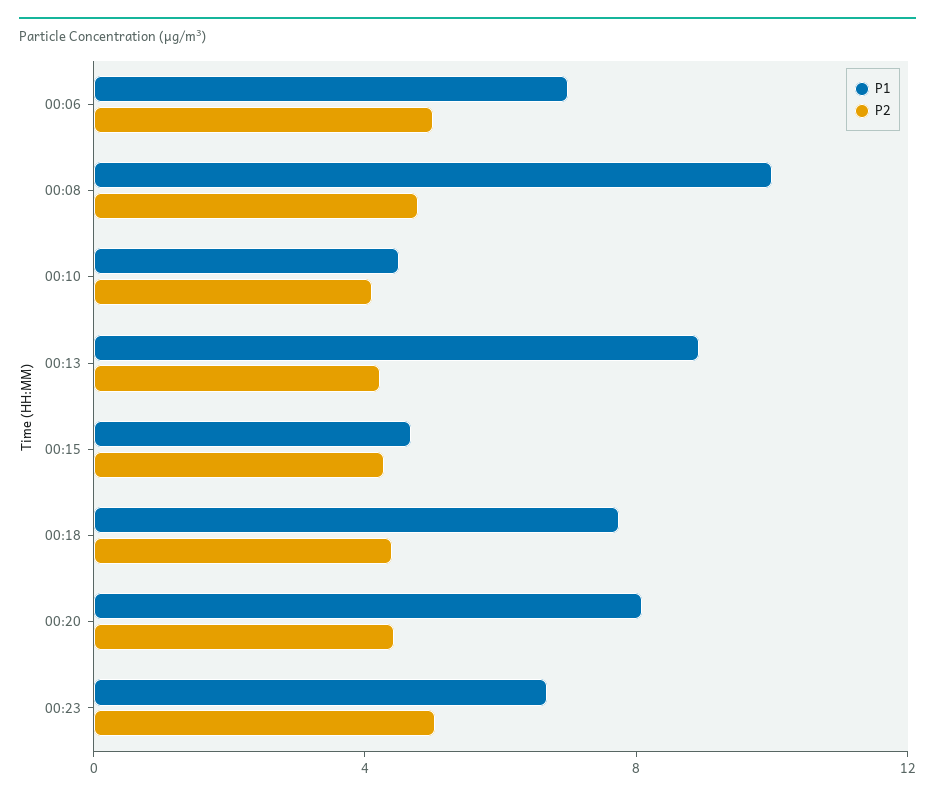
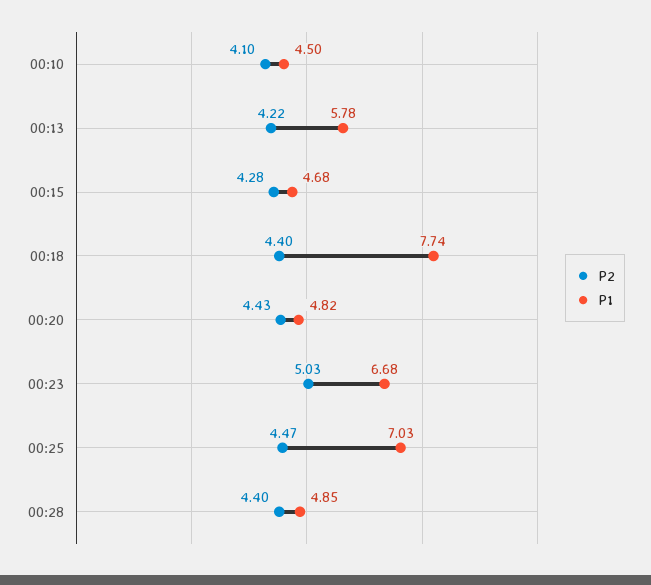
P1, 00:06: 7 -> none
P2, 00:06: 5 -> none
P1, 00:08: 10 -> none
P2, 00:08: 5 -> none
P1, 00:13: 9 -> 5.78
P1, 00:20: 8 -> 4.82
P2, 00:25: none -> 4.47
P1, 00:25: none -> 7.03
P2, 00:28: none -> 4.4
P1, 00:28: none -> 4.85

